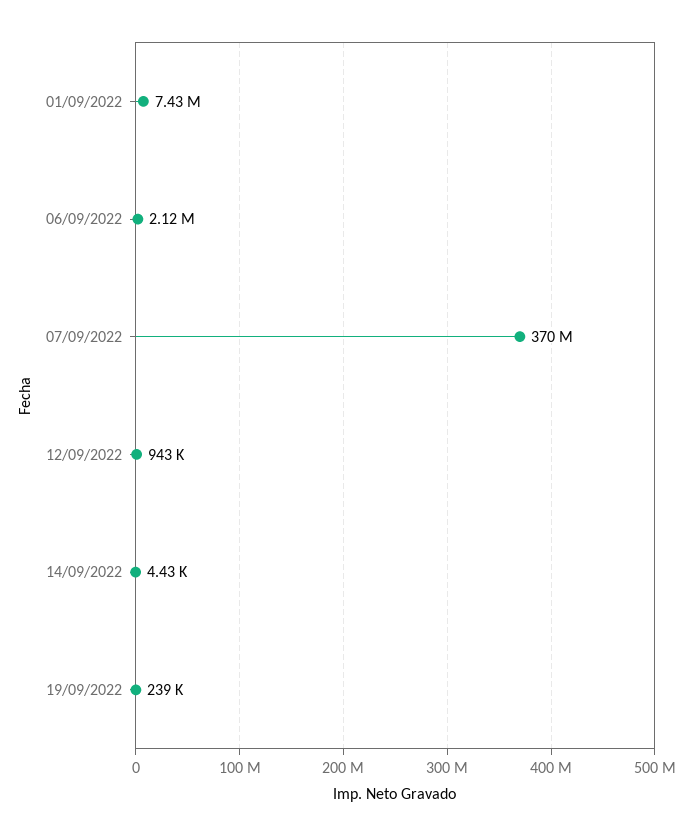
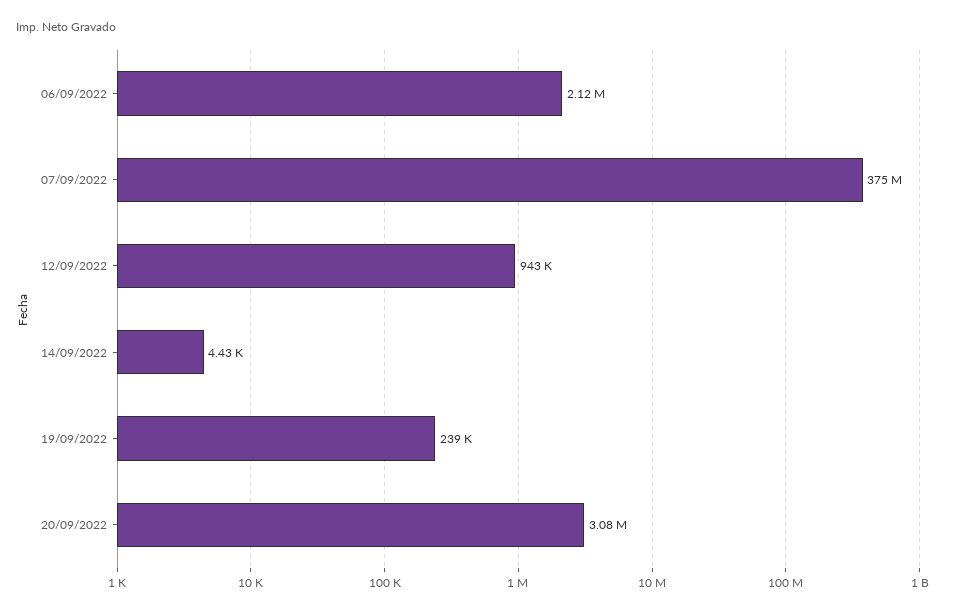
01/09/2022: 7430000 -> none
07/09/2022: 370000000 -> 375000000
20/09/2022: none -> 3080000

